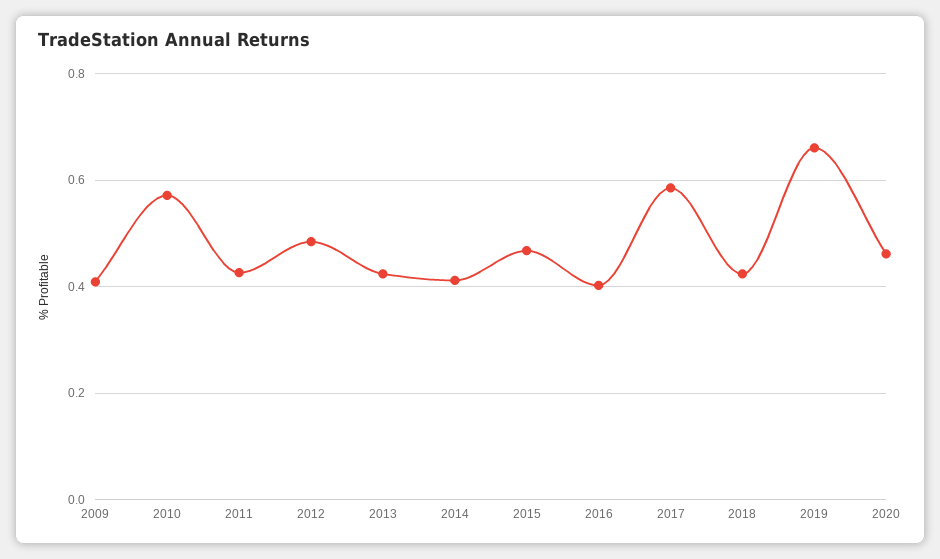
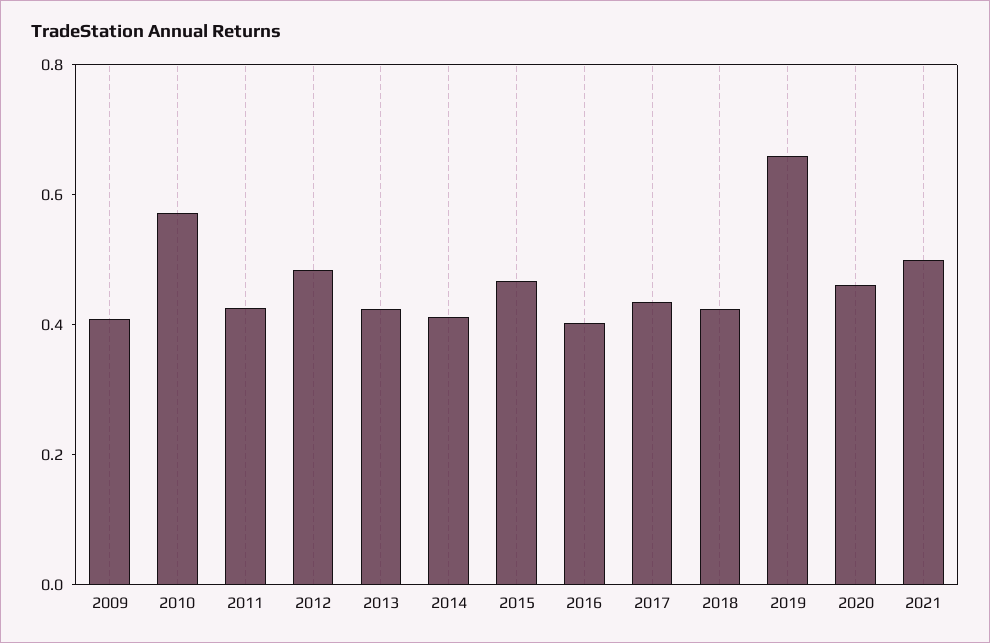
2017: 0.58 -> 0.45
2021: none -> 0.5

